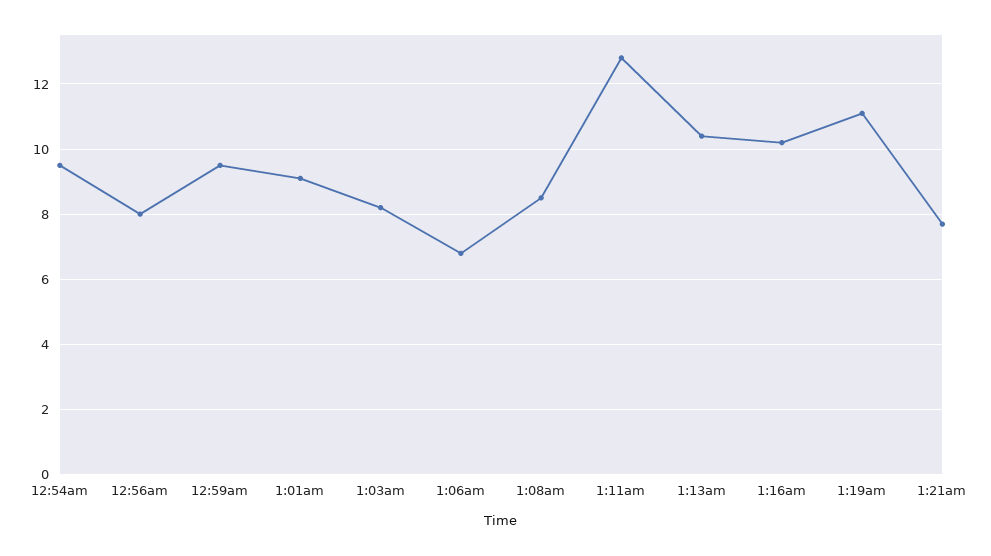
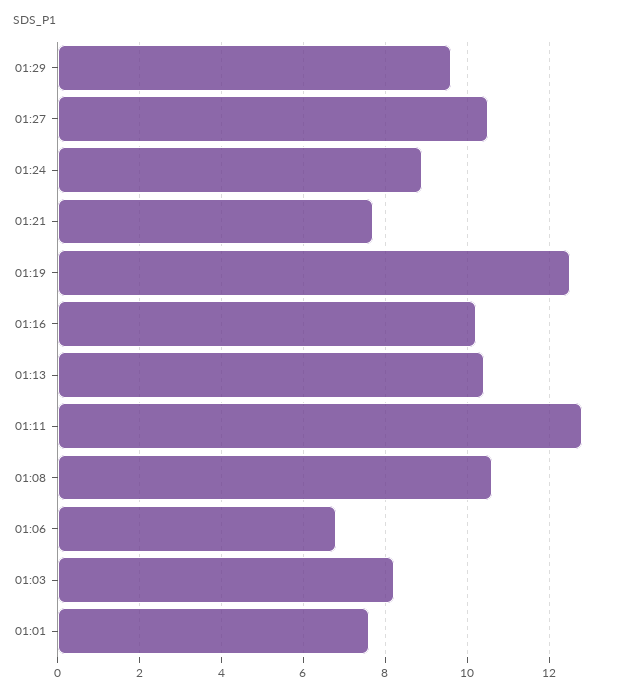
12:54am: 9.5 -> none
12:56am: 8 -> none
12:59am: 9.5 -> none
1:01am: 9 -> 7.5
1:08am: 8.5 -> 10.5
1:19am: 11 -> 12.5
01:29: none -> 9.5
01:27: none -> 10.5
01:24: none -> 9

